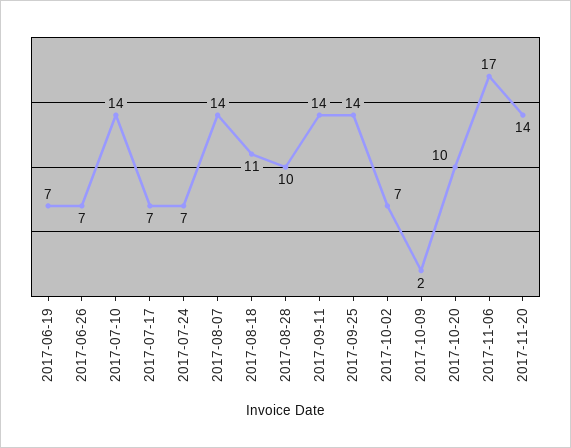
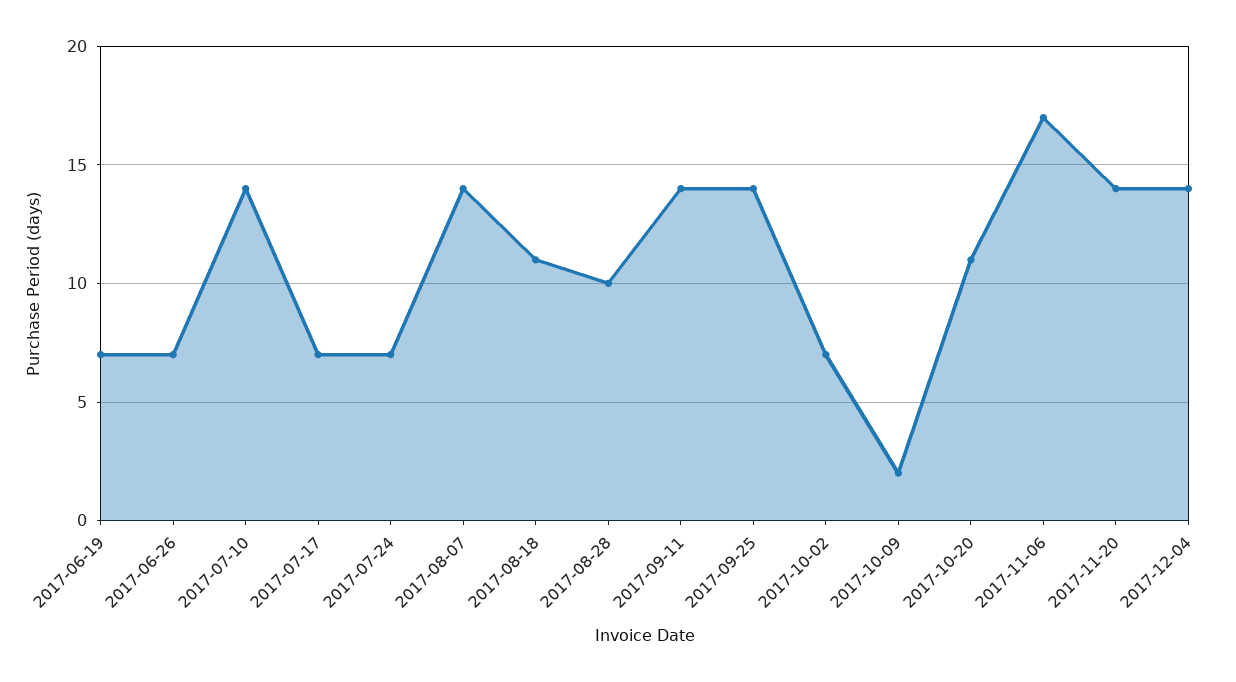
2017-10-20: 10 -> 11
2017-12-04: none -> 14

